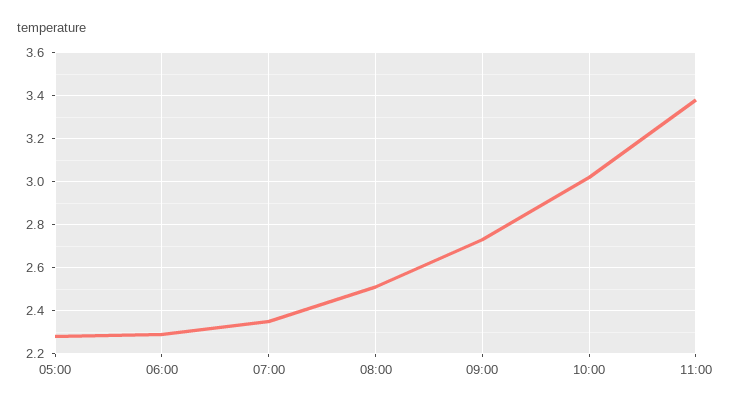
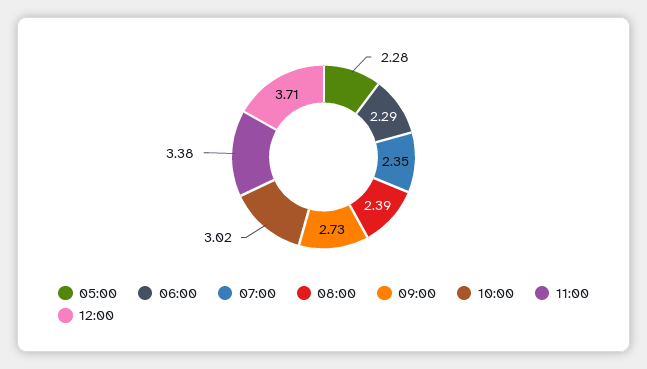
08:00: 2.5 -> 2.39
12:00: none -> 3.71

